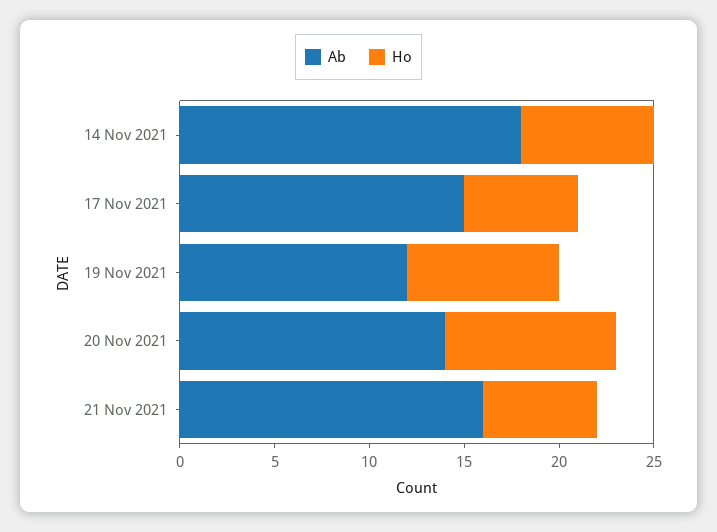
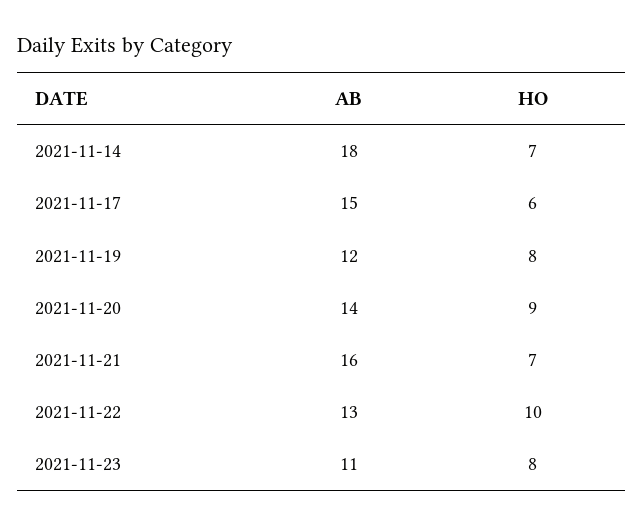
Ho, 21 Nov 2021: 6 -> 7
Ab, 2021-11-22: none -> 13
Ho, 2021-11-22: none -> 10
Ab, 2021-11-23: none -> 11
Ho, 2021-11-23: none -> 8

